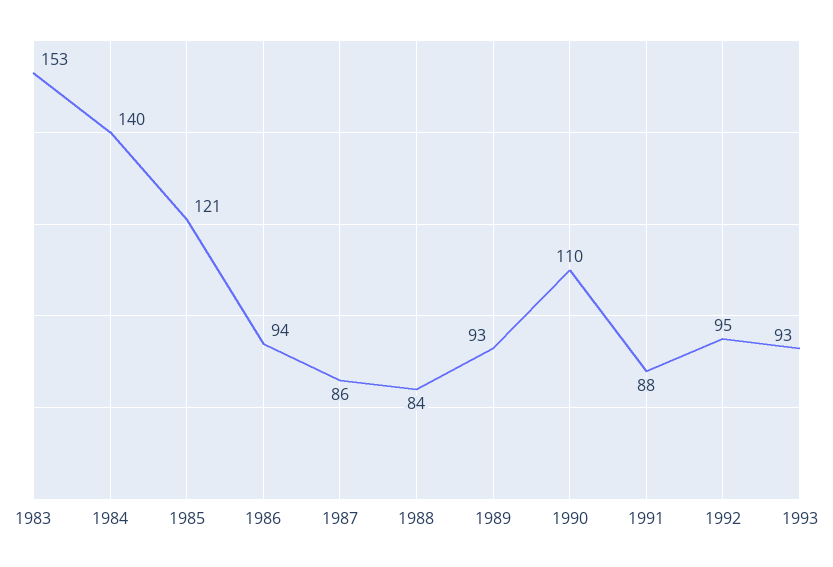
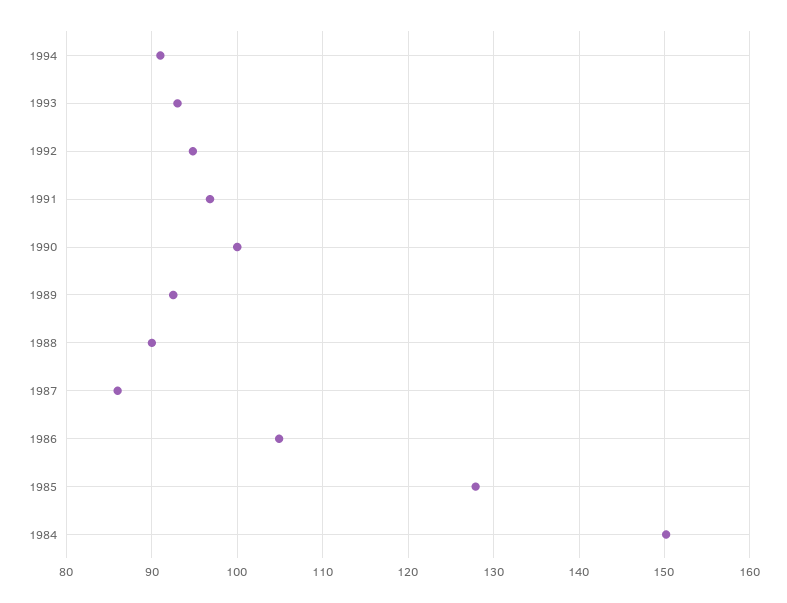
1983: 153 -> none
1984: 140 -> 150
1985: 121 -> 128
1986: 94 -> 105
1988: 84 -> 90
1990: 110 -> 100
1991: 88 -> 97
1994: none -> 91

